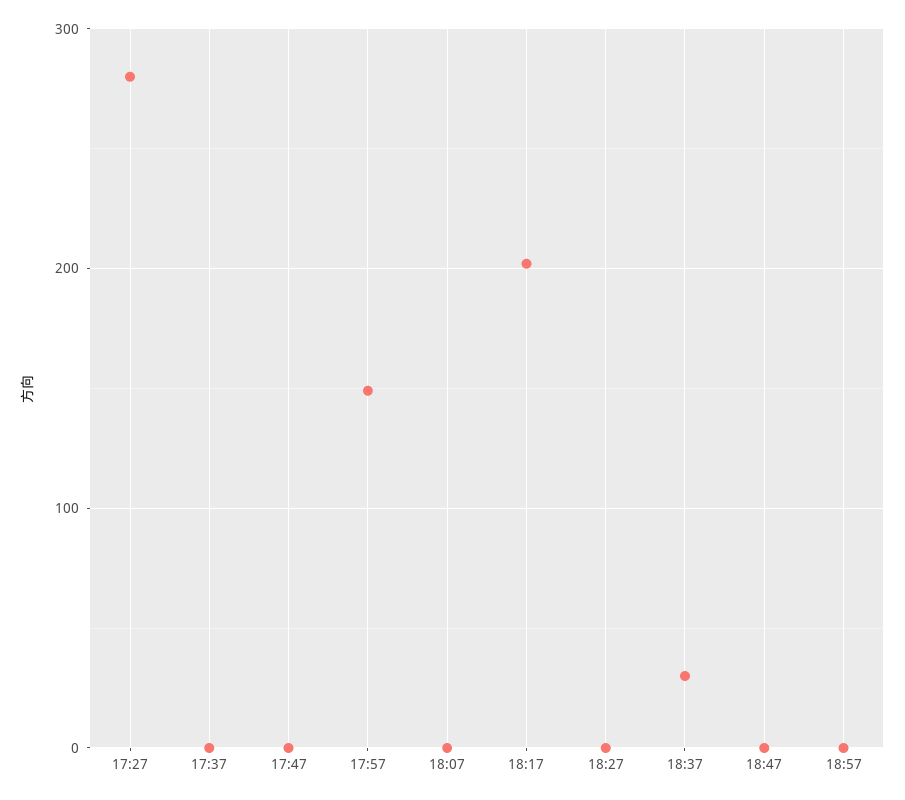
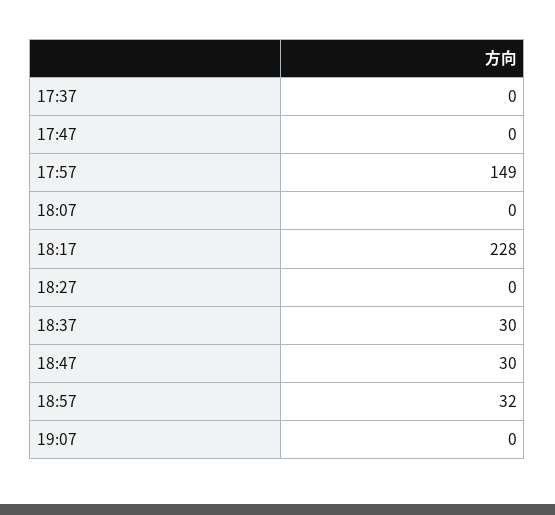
17:27: 280 -> none
18:17: 200 -> 228
18:47: 0 -> 30
18:57: 0 -> 32
19:07: none -> 0

